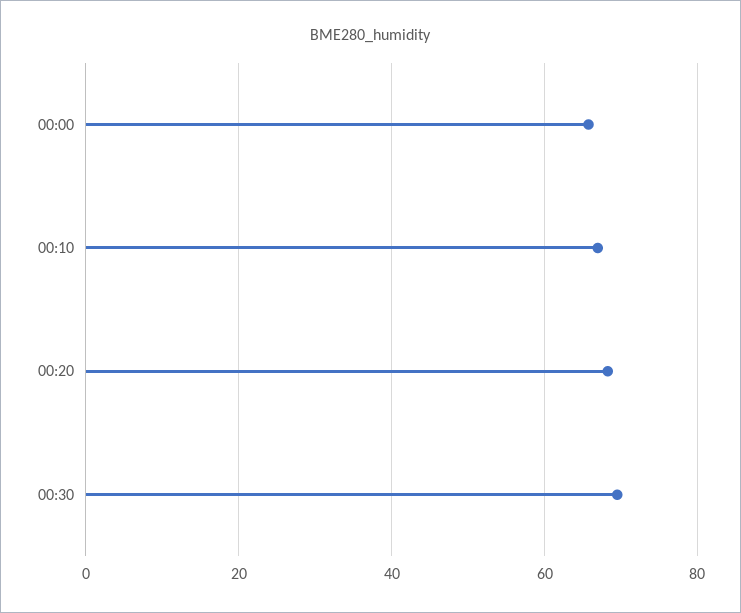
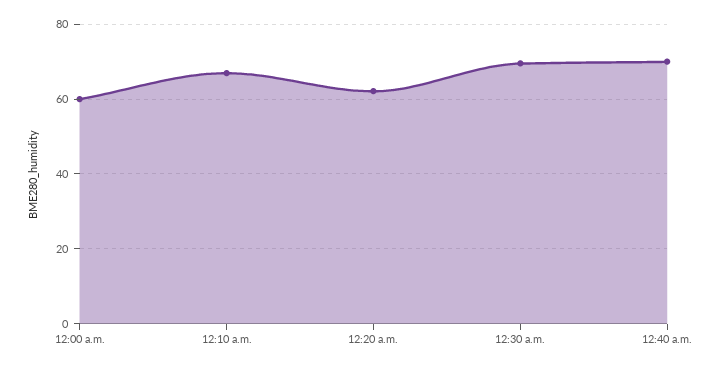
00:00: 66 -> 60
00:20: 68 -> 62
12:40 a.m.: none -> 70

